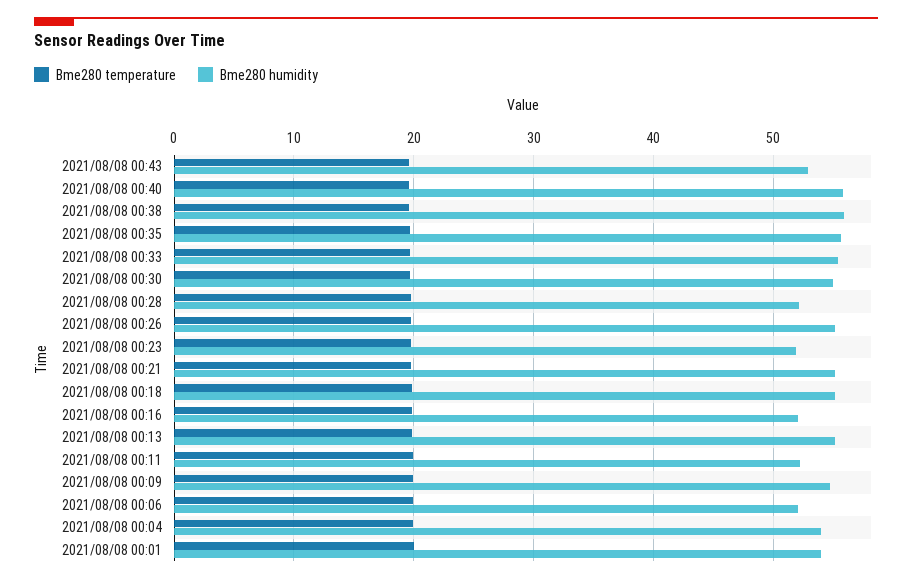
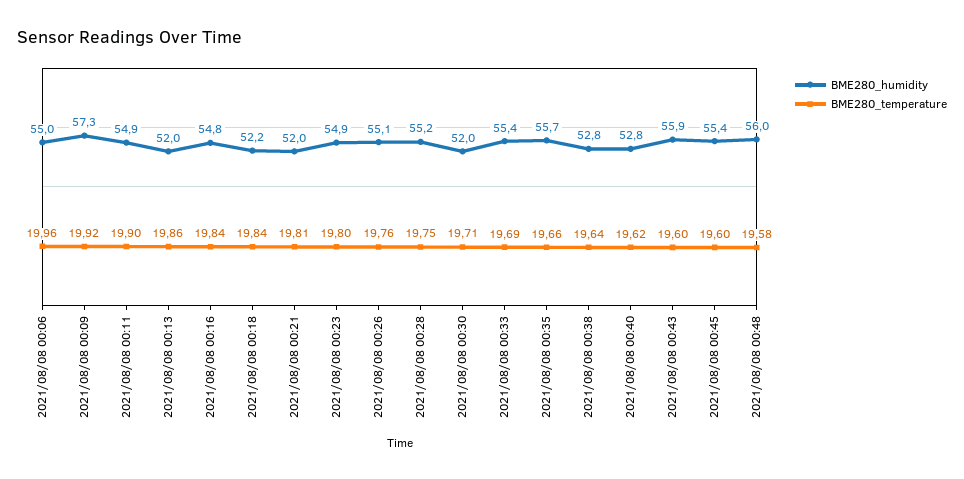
Bme280 humidity, 2021/08/08 00:43: 53 -> 55.9
Bme280 humidity, 2021/08/08 00:40: 56 -> 52.8
Bme280 humidity, 2021/08/08 00:38: 56 -> 52.8
Bme280 humidity, 2021/08/08 00:30: 55 -> 52
Bme280 humidity, 2021/08/08 00:28: 52 -> 55.2
Bme280 humidity, 2021/08/08 00:23: 52 -> 54.9
Bme280 humidity, 2021/08/08 00:21: 55 -> 52
Bme280 humidity, 2021/08/08 00:18: 55 -> 52.2
Bme280 humidity, 2021/08/08 00:16: 52 -> 54.8
Bme280 humidity, 2021/08/08 00:13: 55 -> 52
Bme280 humidity, 2021/08/08 00:11: 52 -> 54.9
Bme280 humidity, 2021/08/08 00:09: 55 -> 57.3
Bme280 humidity, 2021/08/08 00:06: 52 -> 55
Bme280 temperature, 2021/08/08 00:04: 20 -> none
Bme280 humidity, 2021/08/08 00:04: 54 -> none
Bme280 temperature, 2021/08/08 00:01: 20 -> none
Bme280 humidity, 2021/08/08 00:01: 54 -> none
Bme280 humidity, 2021/08/08 00:45: none -> 55.4
Bme280 temperature, 2021/08/08 00:45: none -> 19.6
Bme280 humidity, 2021/08/08 00:48: none -> 56
Bme280 temperature, 2021/08/08 00:48: none -> 19.58

